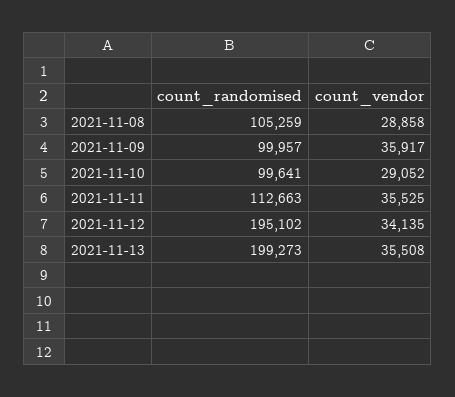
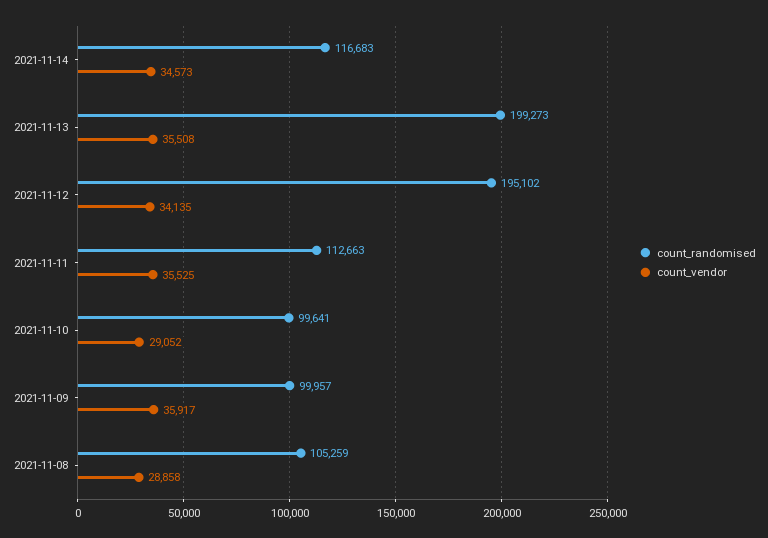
count_randomised, 2021-11-14: none -> 116683
count_vendor, 2021-11-14: none -> 34573

